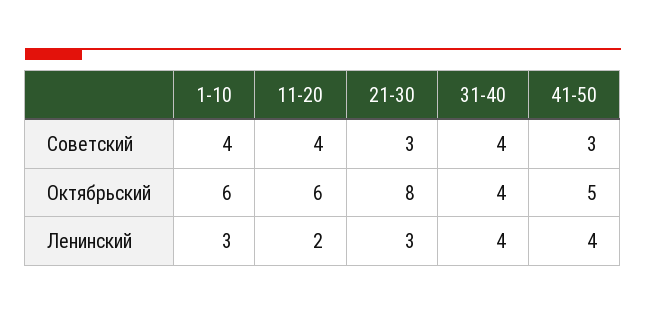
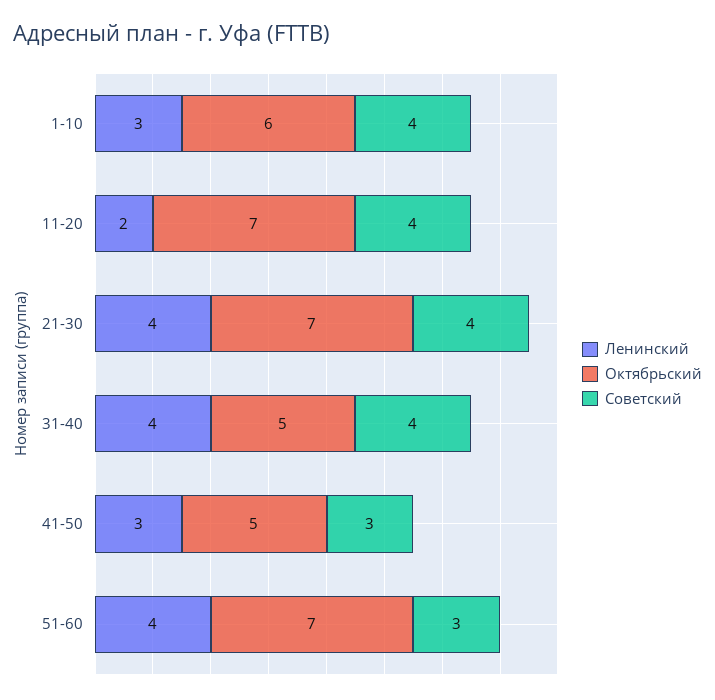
Советский, 21-30: 3 -> 4
Октябрьский, 11-20: 6 -> 7
Октябрьский, 21-30: 8 -> 7
Октябрьский, 31-40: 4 -> 5
Ленинский, 21-30: 3 -> 4
Ленинский, 41-50: 4 -> 3
Ленинский, 51-60: none -> 4
Октябрьский, 51-60: none -> 7
Советский, 51-60: none -> 3

